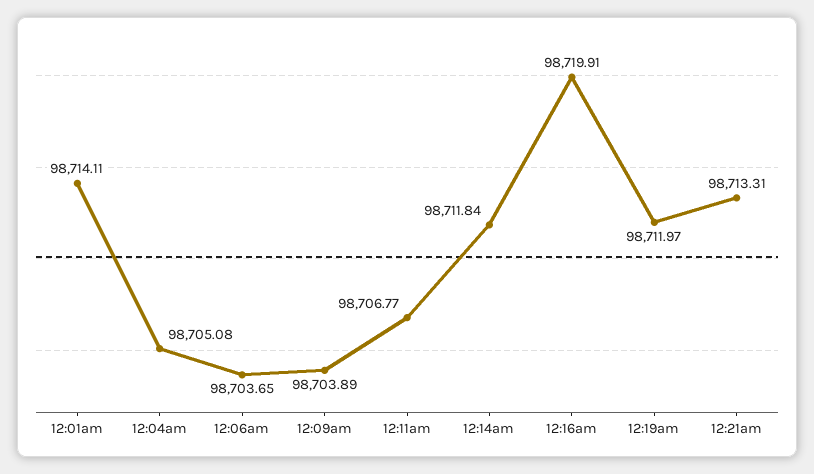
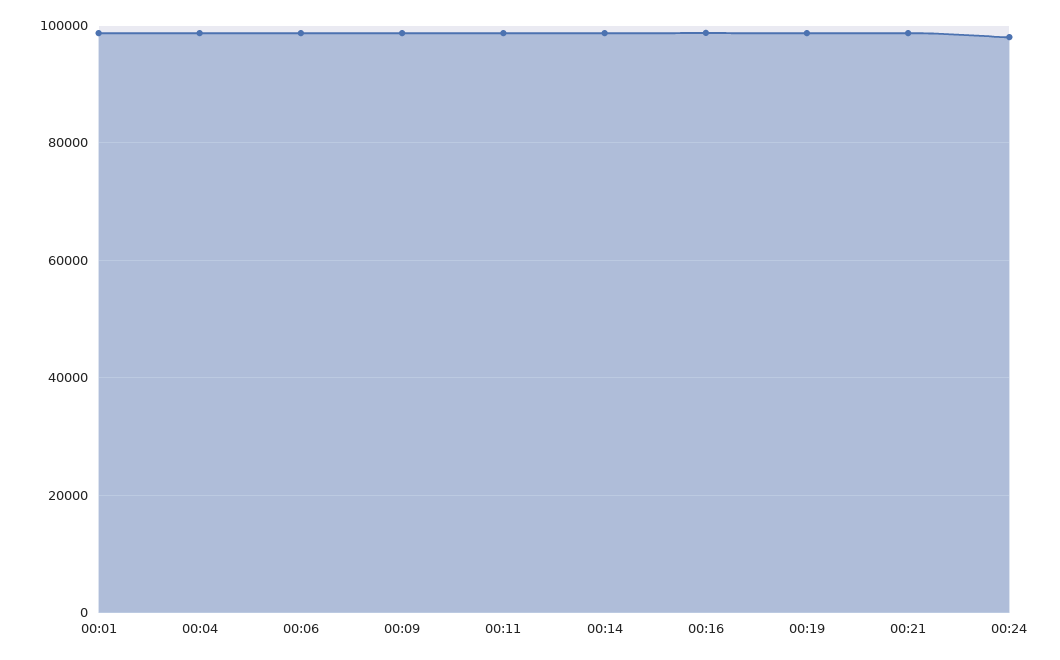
00:24: none -> 98000

